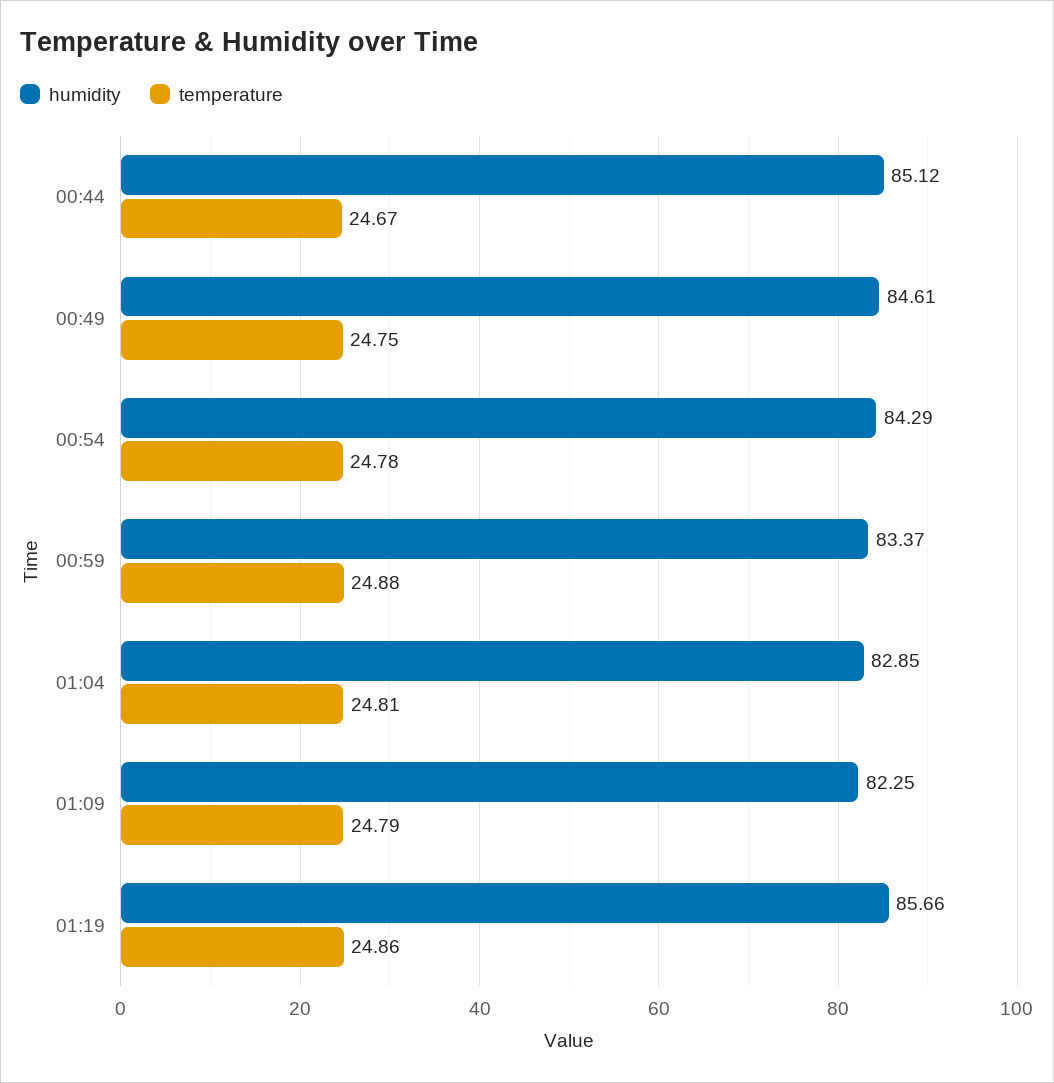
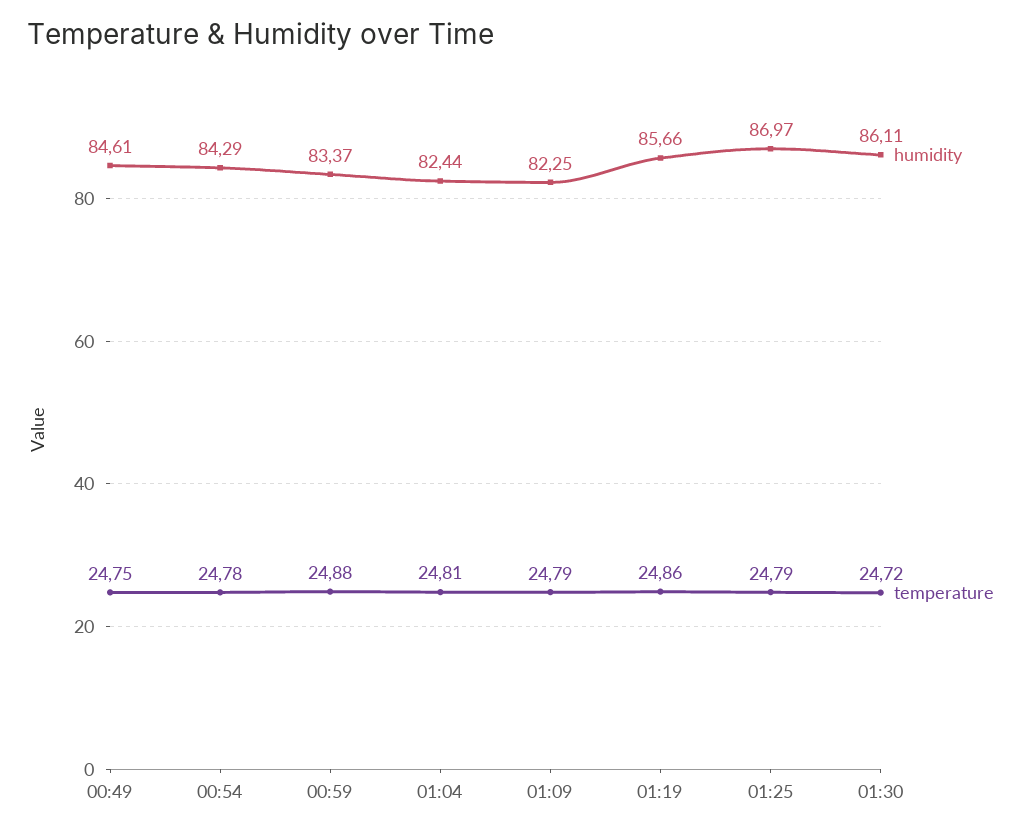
humidity, 00:44: 85.12 -> none
temperature, 00:44: 24.67 -> none
humidity, 01:04: 82.85 -> 82.44
humidity, 01:25: none -> 86.97
temperature, 01:25: none -> 24.79
humidity, 01:30: none -> 86.11
temperature, 01:30: none -> 24.72

